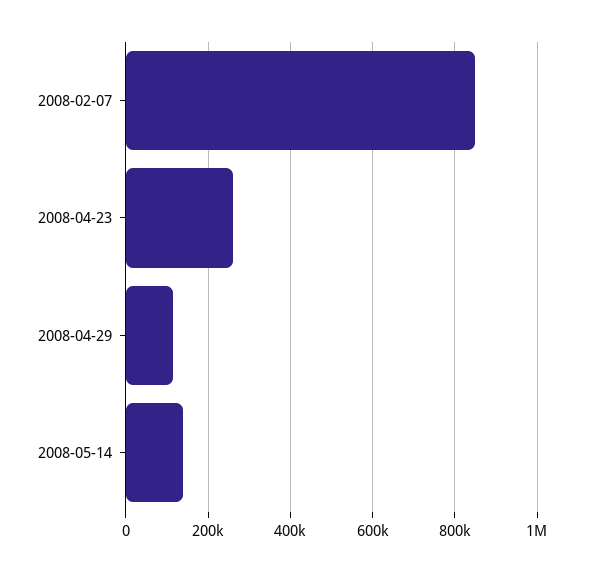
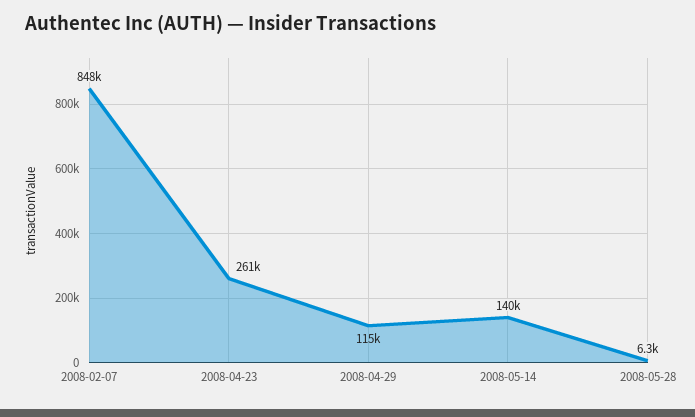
2008-05-28: none -> 6300

